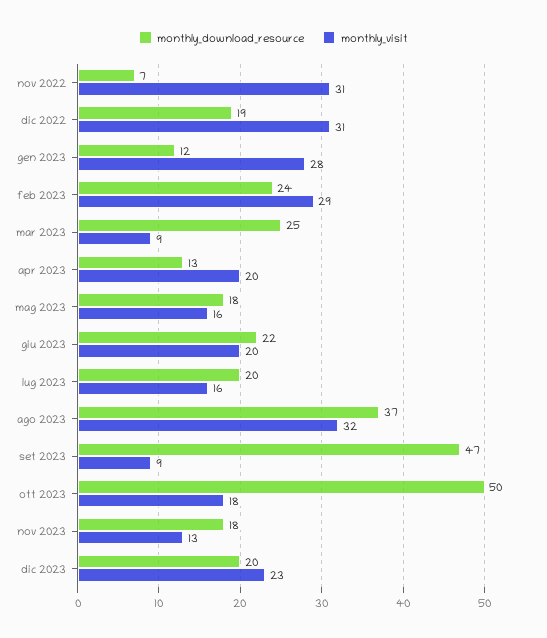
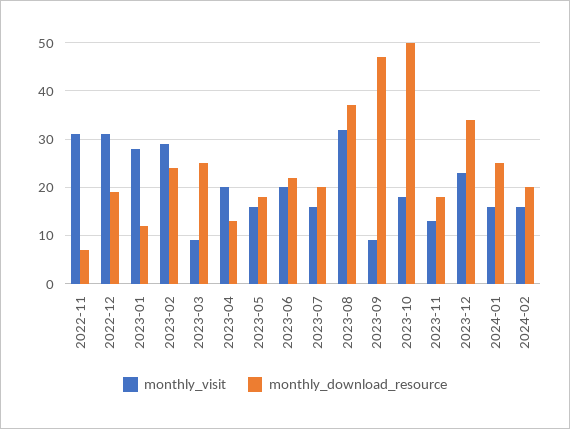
monthly_download_resource, dic 2023: 20 -> 35
monthly_visit, 2024-01: none -> 15
monthly_download_resource, 2024-01: none -> 25
monthly_visit, 2024-02: none -> 15
monthly_download_resource, 2024-02: none -> 20

